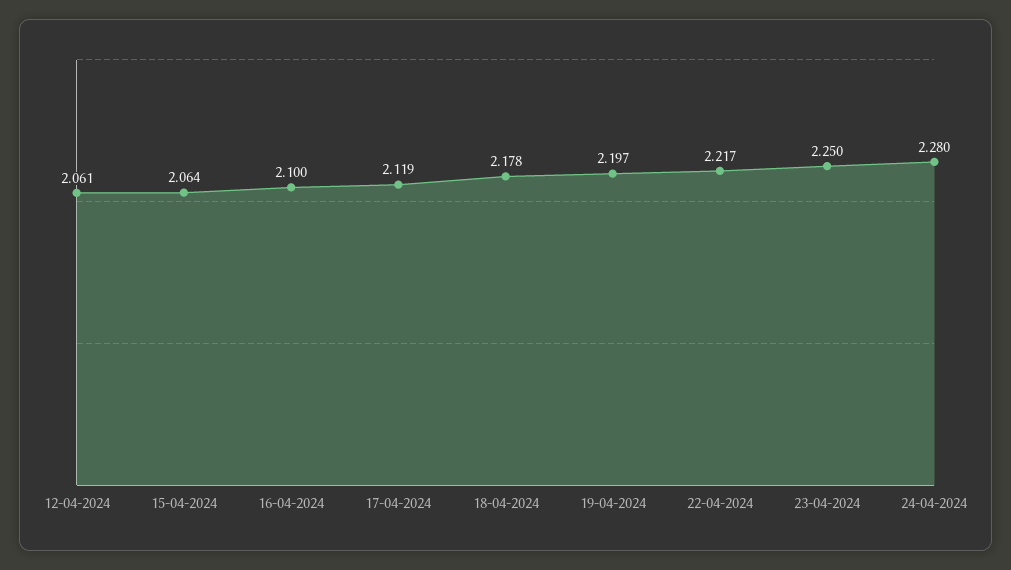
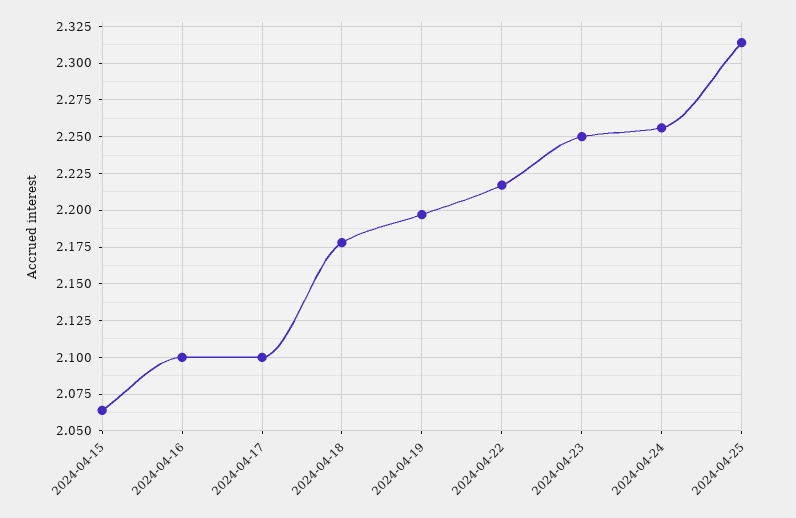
12-04-2024: 2.061 -> none
17-04-2024: 2.119 -> 2.1
24-04-2024: 2.28 -> 2.255
2024-04-25: none -> 2.315

